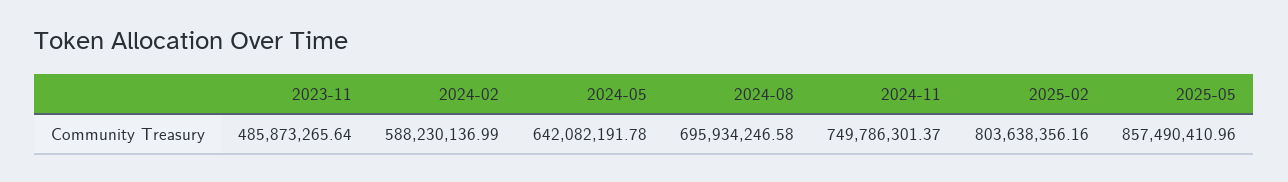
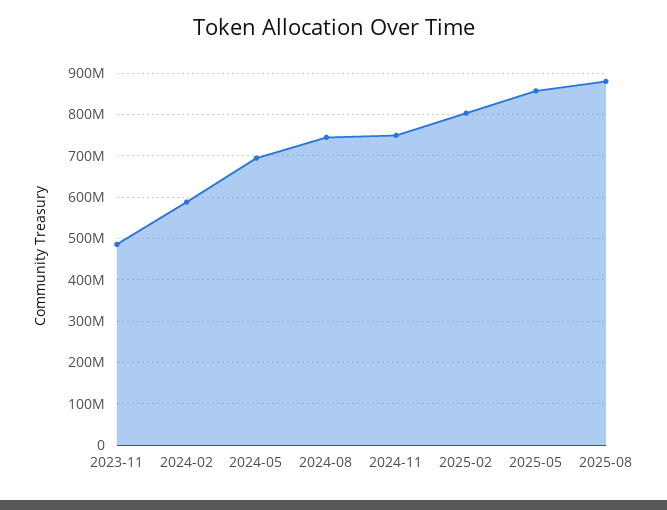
2024-05: 642082191.78 -> 700000000
2024-08: 695934246.58 -> 740000000
2025-08: none -> 880000000

